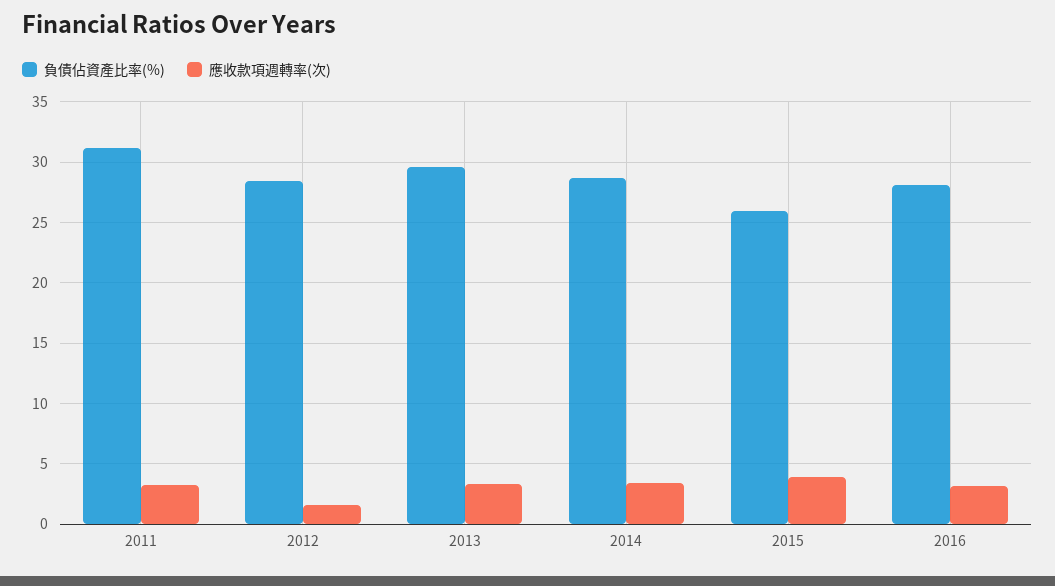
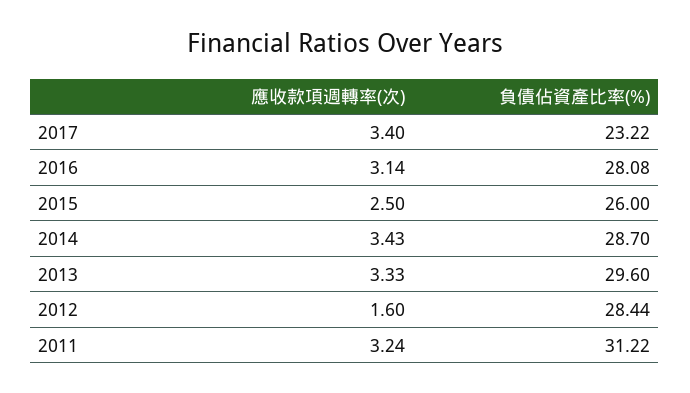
應收款項週轉率(次), 2015: 4 -> 2.5
應收款項週轉率(次), 2017: none -> 3.4
負債佔資產比率(%), 2017: none -> 23.22

